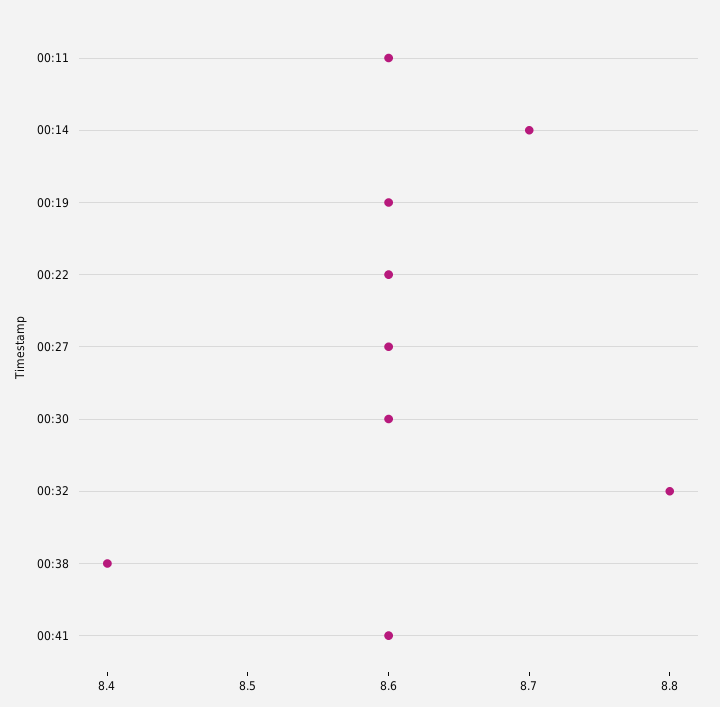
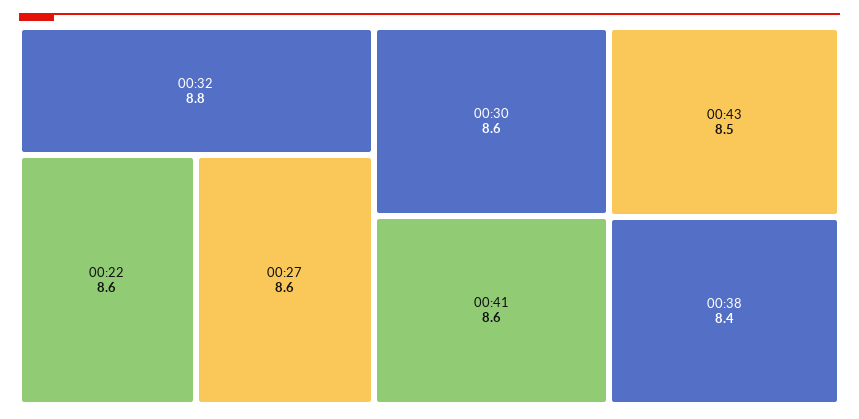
00:11: 8.6 -> none
00:14: 8.7 -> none
00:19: 8.6 -> none
00:43: none -> 8.5

